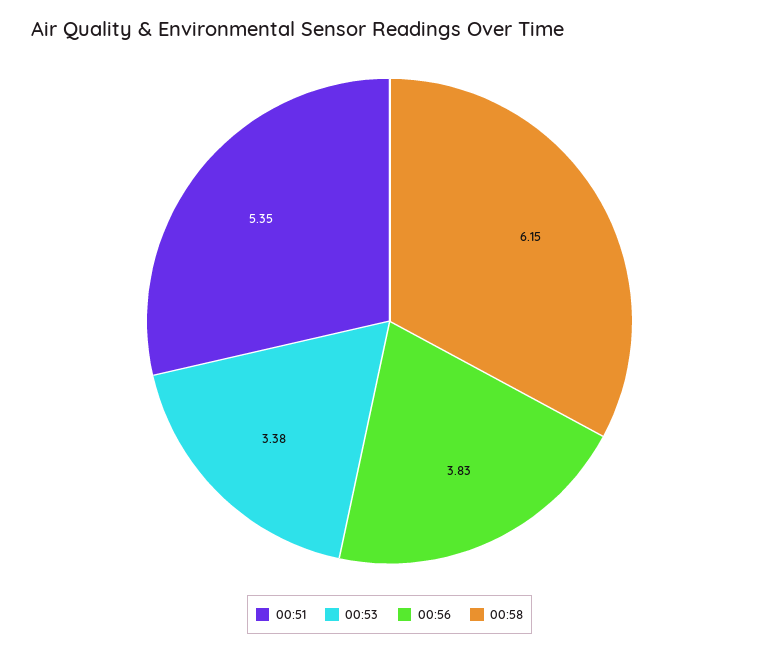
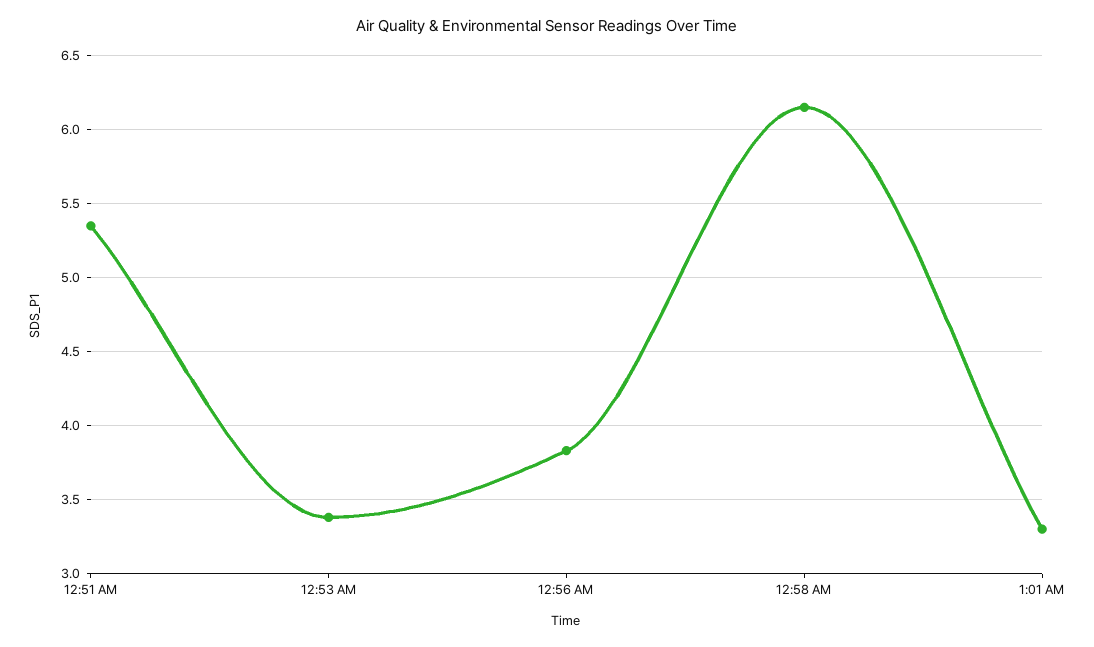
1:01 AM: none -> 3.3

